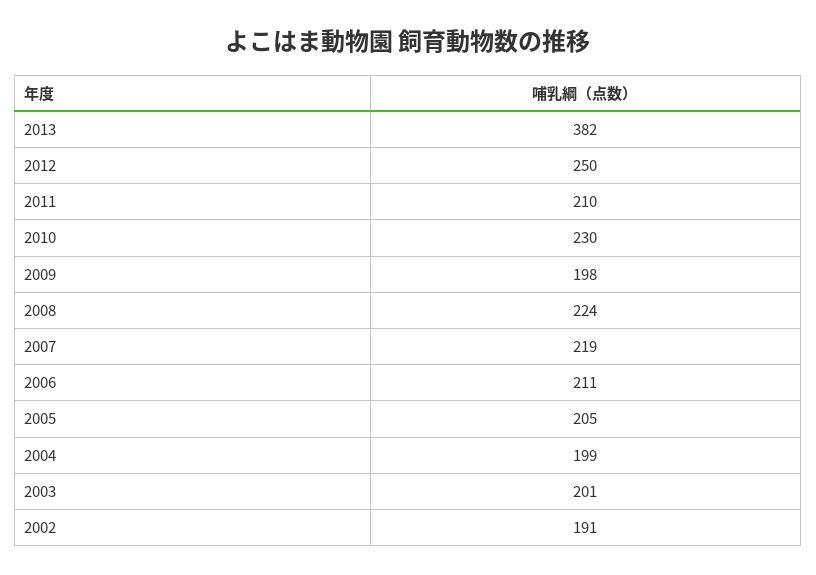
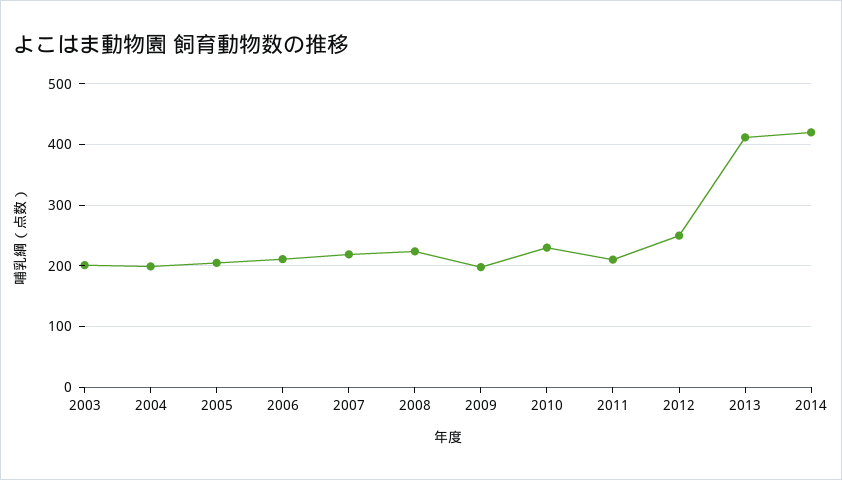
2013: 382 -> 410
2002: 191 -> none
2014: none -> 420

